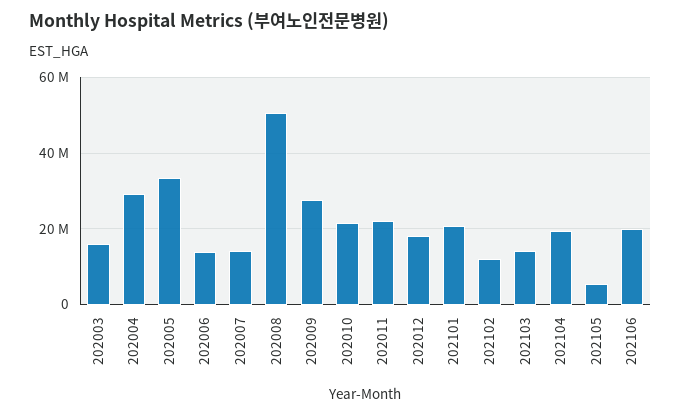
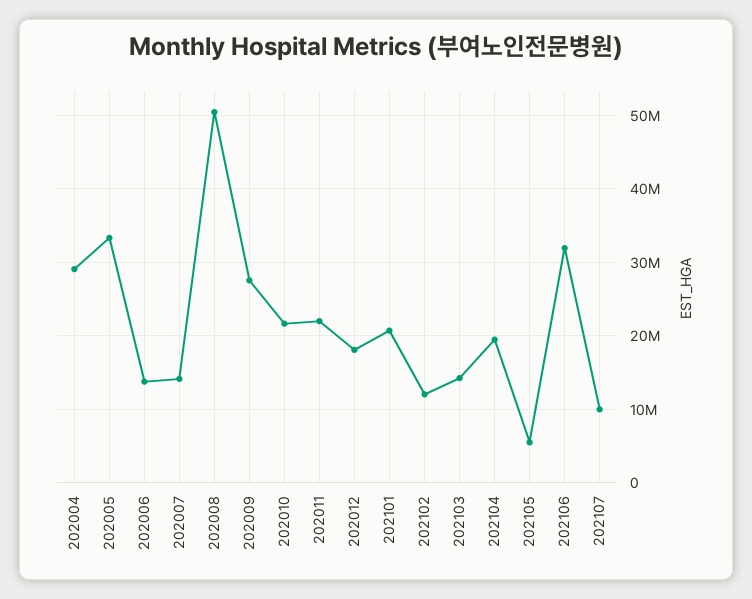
202003: 16000000 -> none
202106: 20000000 -> 32000000
202107: none -> 10000000

